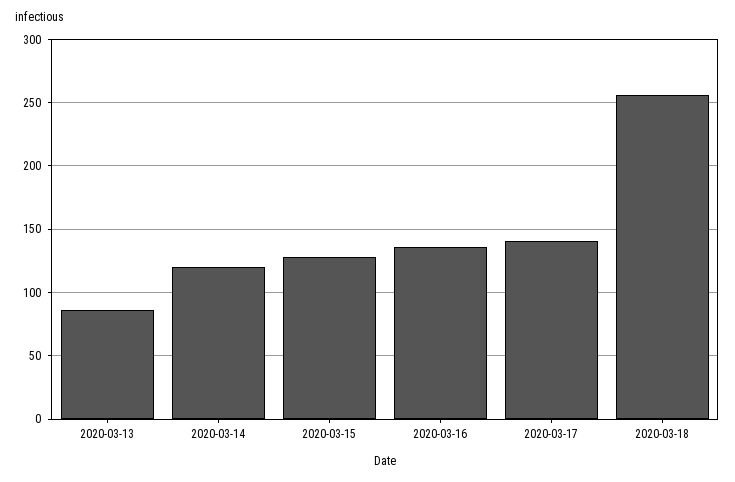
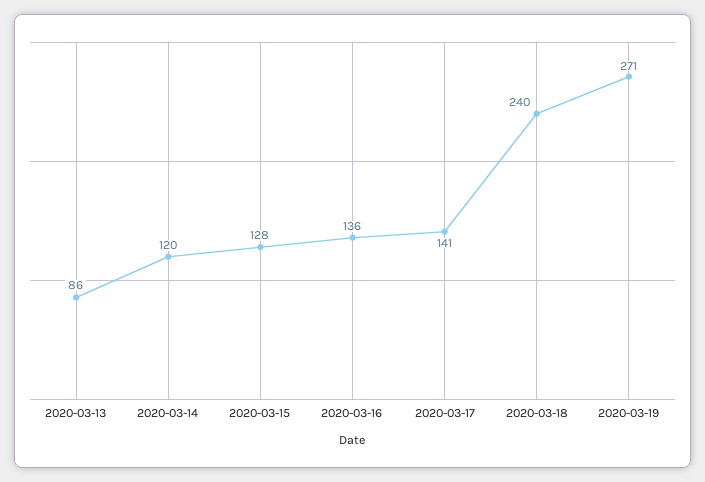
2020-03-18: 255 -> 240
2020-03-19: none -> 271

